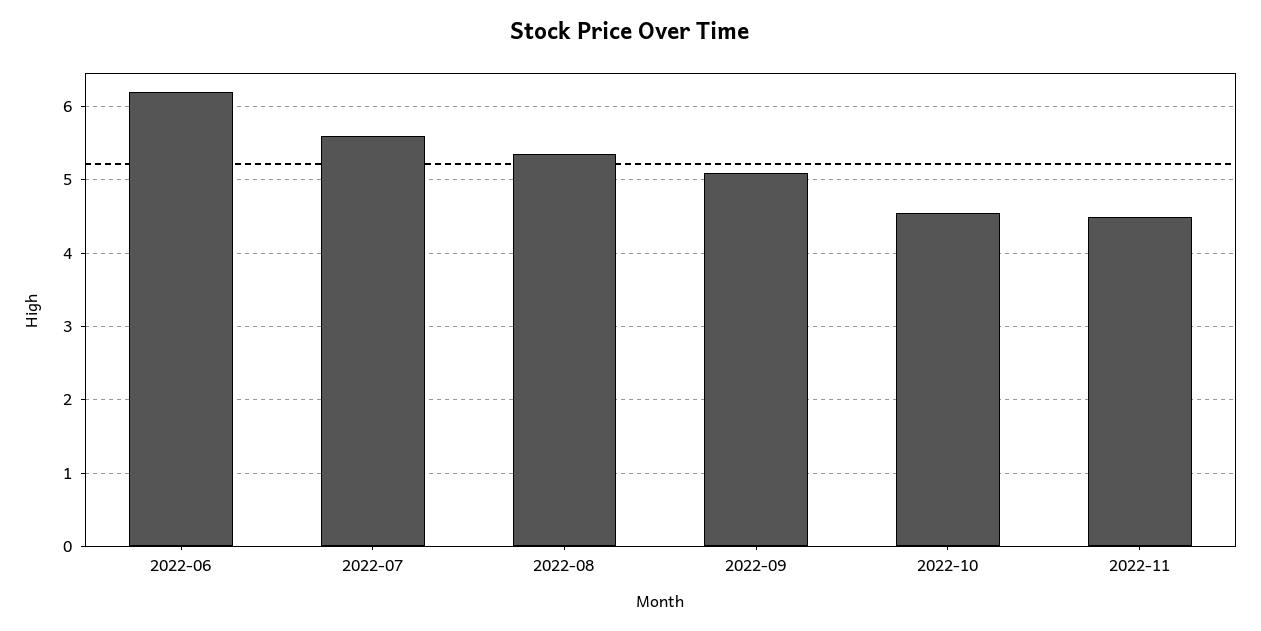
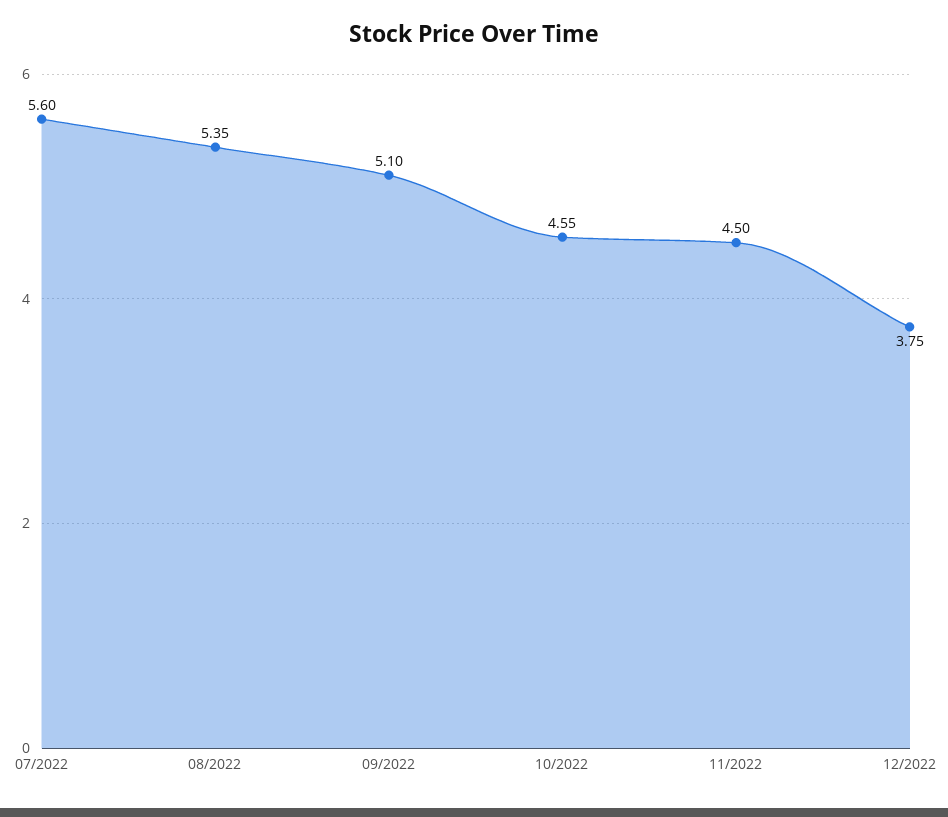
2022-06: 6.2 -> none
12/2022: none -> 3.75

